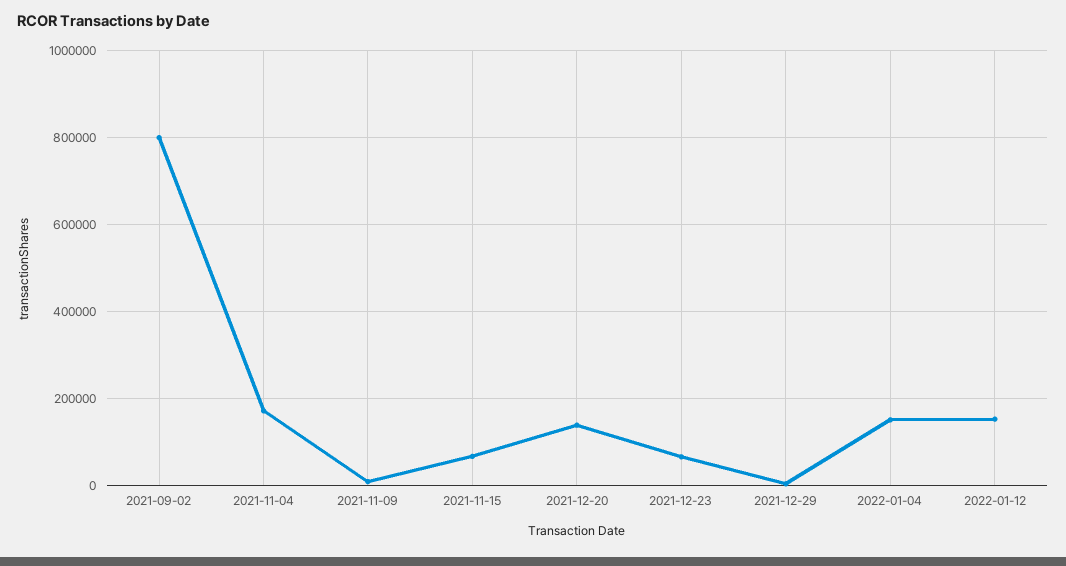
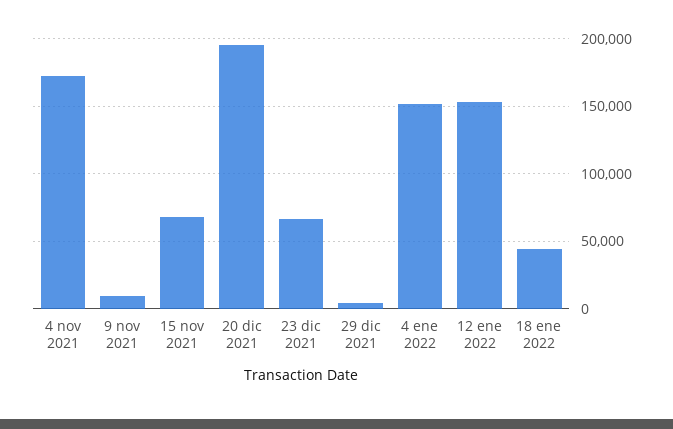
2021-09-02: 800000 -> none
2021-12-20: 140000 -> 195000
18 ene 2022: none -> 45000

